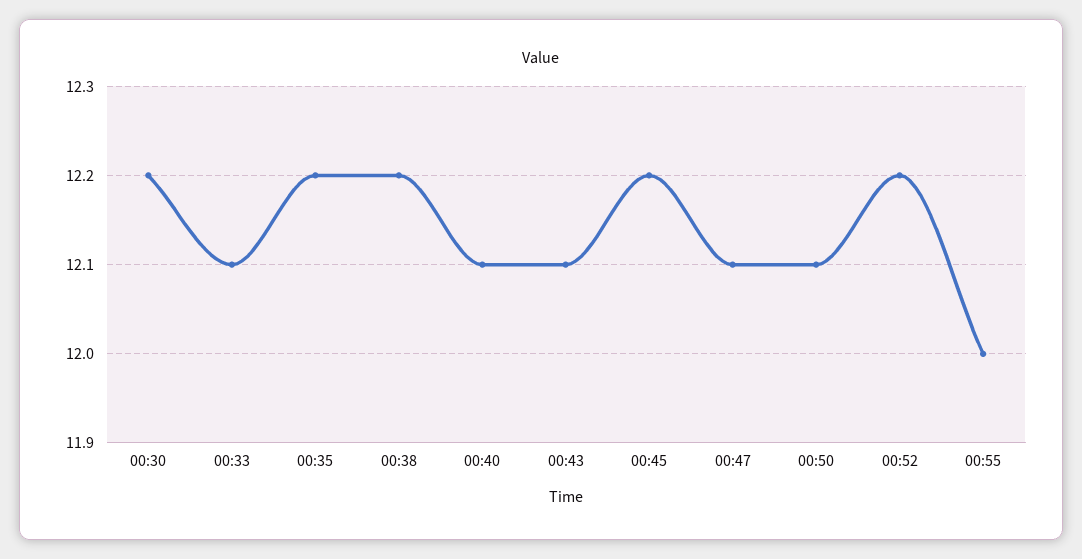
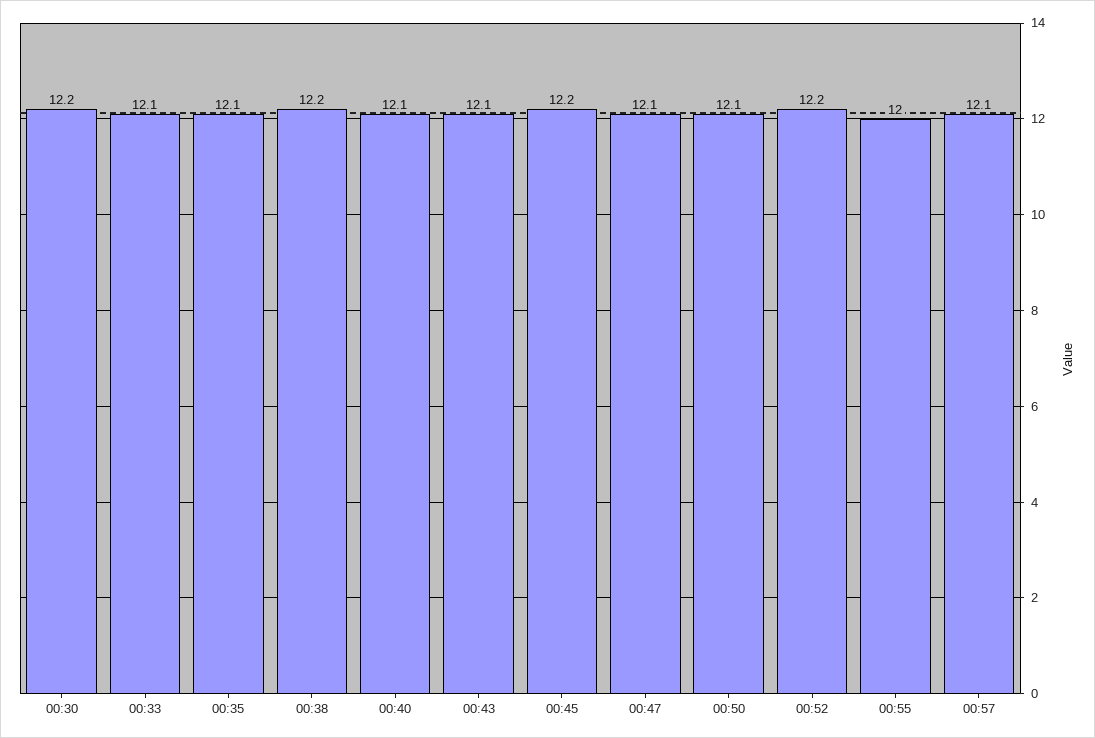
00:35: 12.2 -> 12.1
00:57: none -> 12.1

